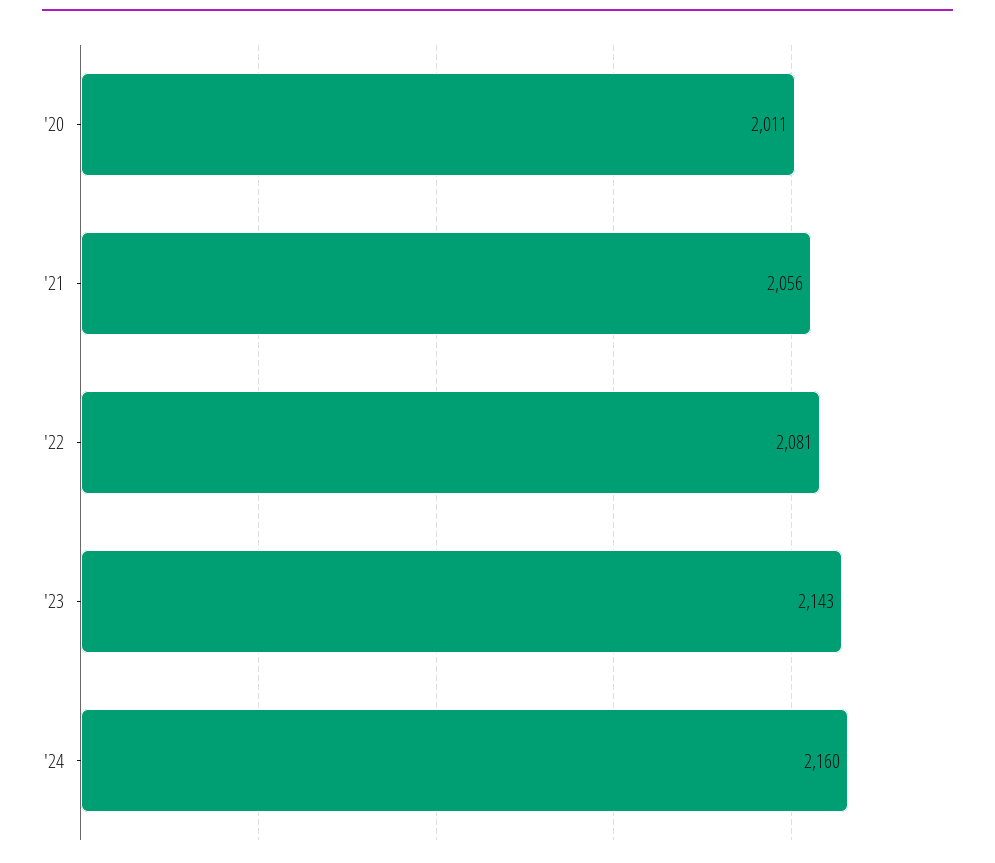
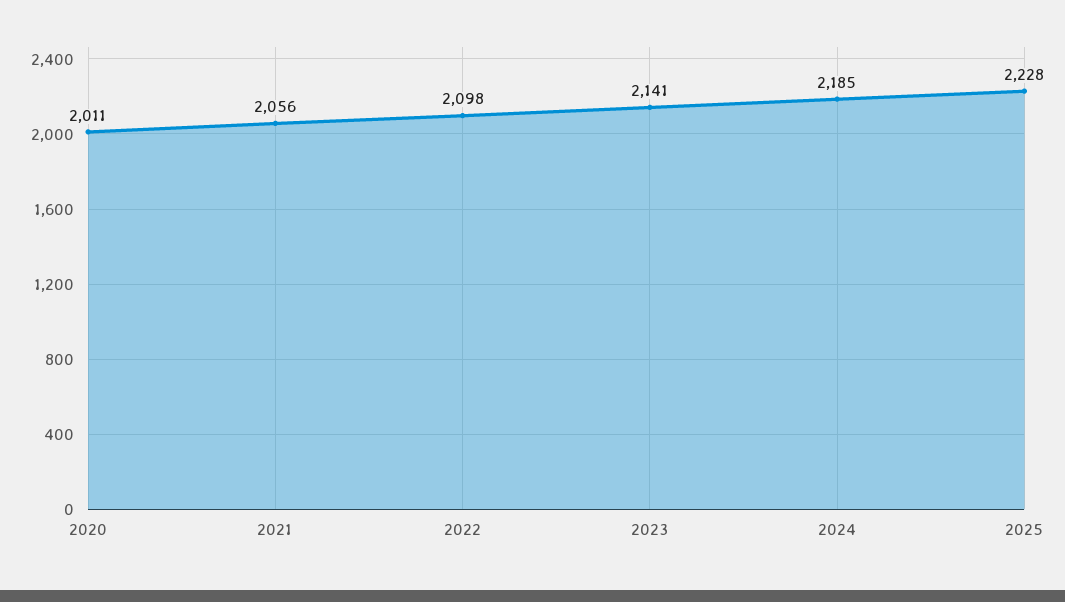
'22: 2081 -> 2098
'23: 2143 -> 2141
'24: 2160 -> 2185
2025: none -> 2228

